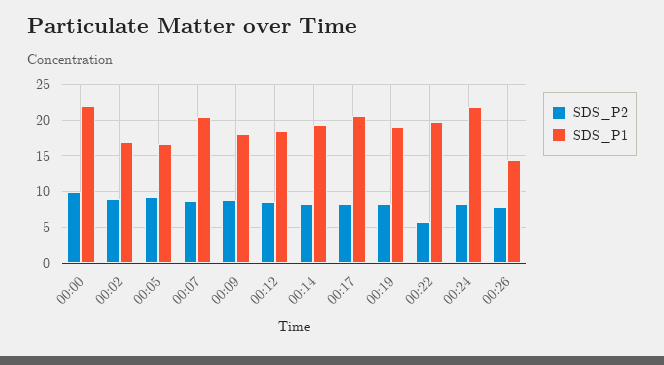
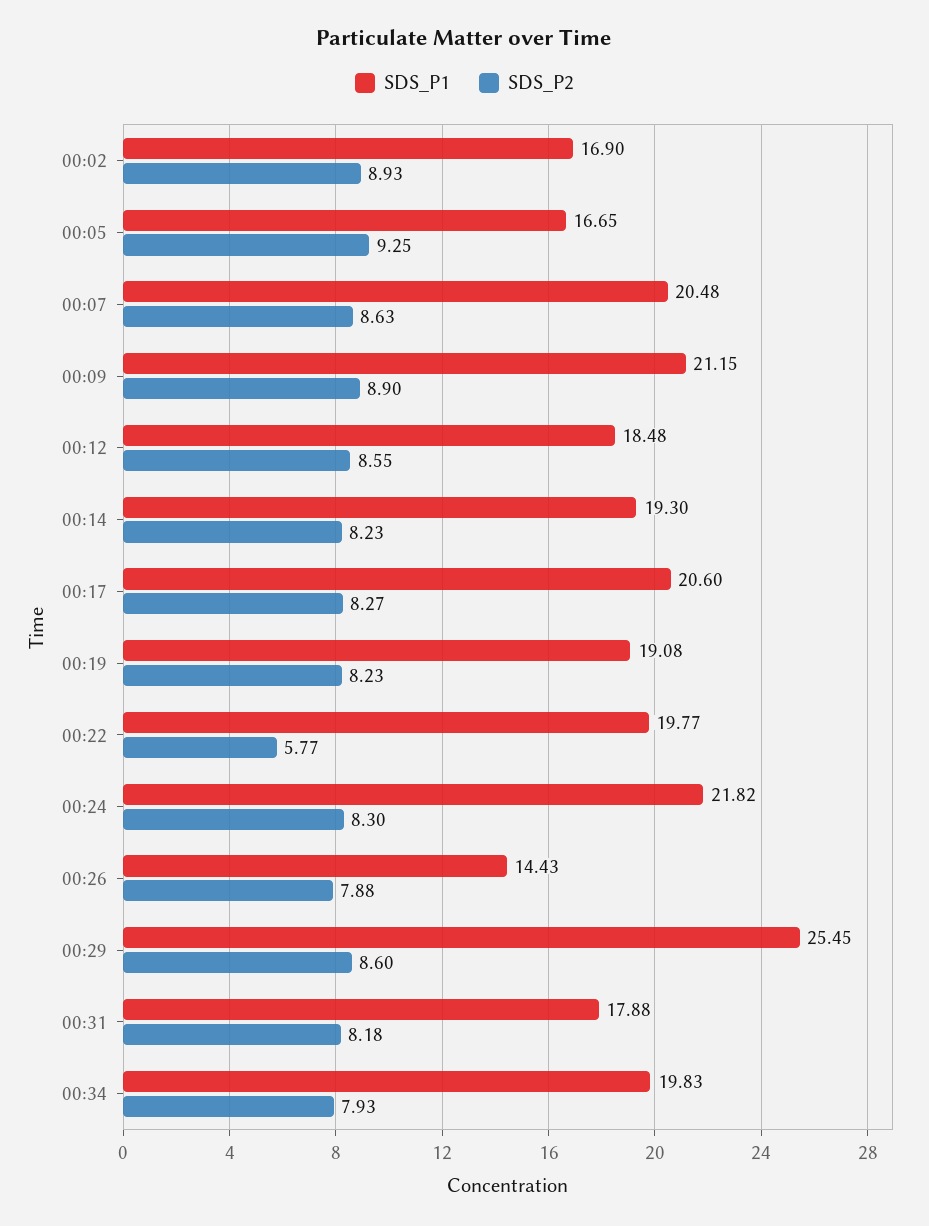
SDS_P2, 00:00: 10 -> none
SDS_P1, 00:00: 22 -> none
SDS_P1, 00:09: 18 -> 21.15
SDS_P1, 00:29: none -> 25.45
SDS_P2, 00:29: none -> 8.6
SDS_P1, 00:31: none -> 17.88
SDS_P2, 00:31: none -> 8.18
SDS_P1, 00:34: none -> 19.83
SDS_P2, 00:34: none -> 7.93

